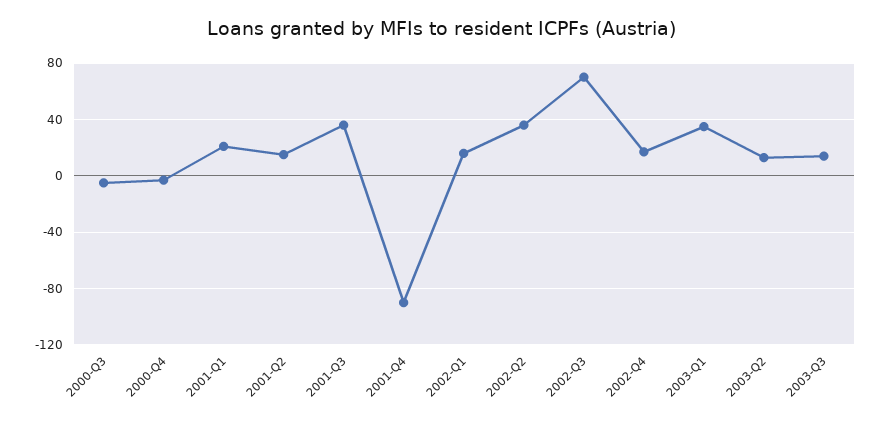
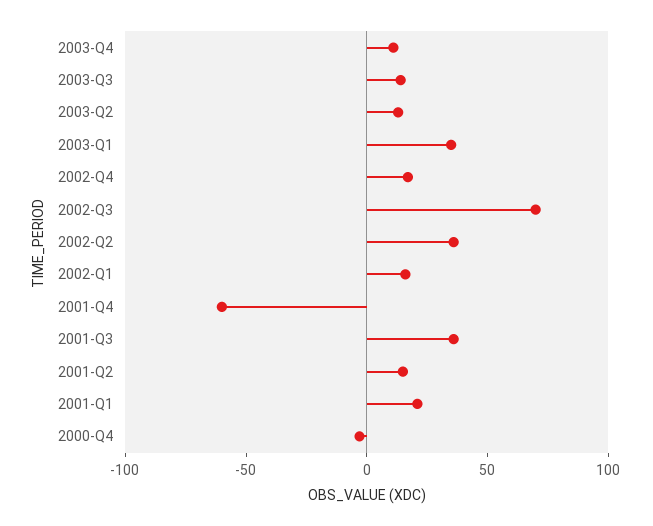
2000-Q3: -5 -> none
2001-Q4: -90 -> -60
2003-Q4: none -> 10

